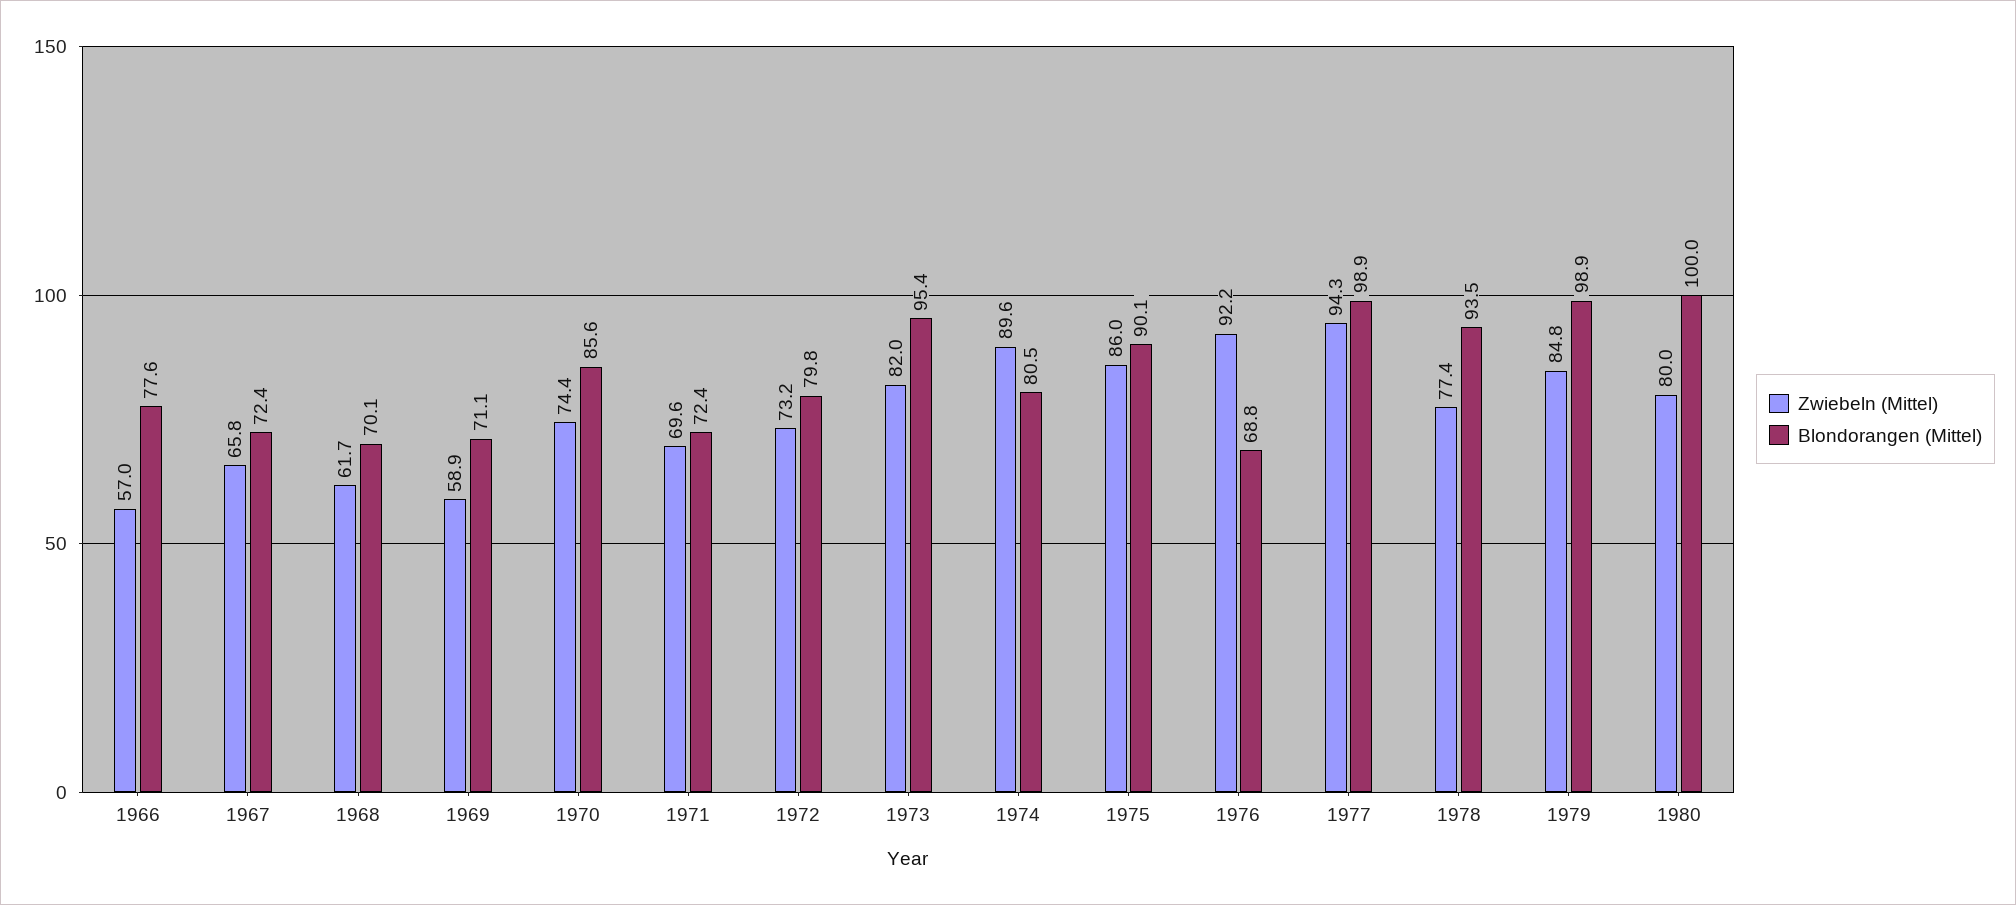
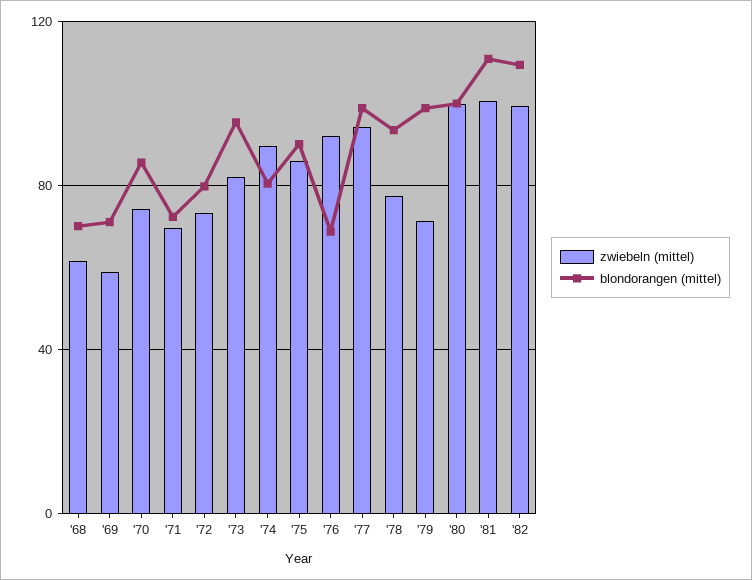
Zwiebeln (Mittel), 1966: 57 -> none
Blondorangen (Mittel), 1966: 77.6 -> none
Zwiebeln (Mittel), 1967: 65.8 -> none
Blondorangen (Mittel), 1967: 72.4 -> none
Zwiebeln (Mittel), 1979: 84.8 -> 70
Zwiebeln (Mittel), 1980: 80 -> 100
Zwiebeln (Mittel), '81: none -> 100
Blondorangen (Mittel), '81: none -> 110
Zwiebeln (Mittel), '82: none -> 100
Blondorangen (Mittel), '82: none -> 110

